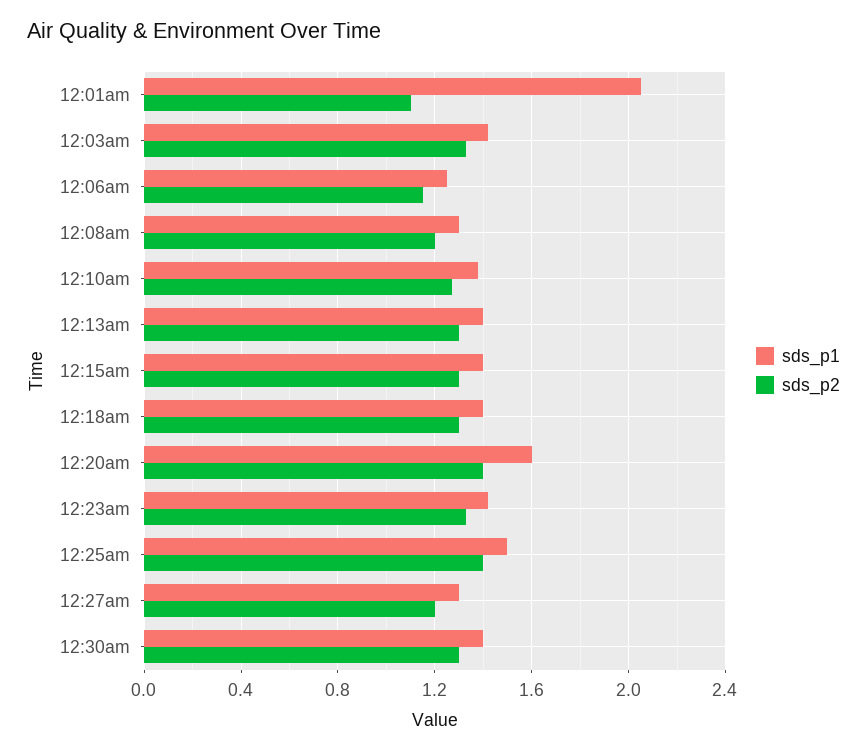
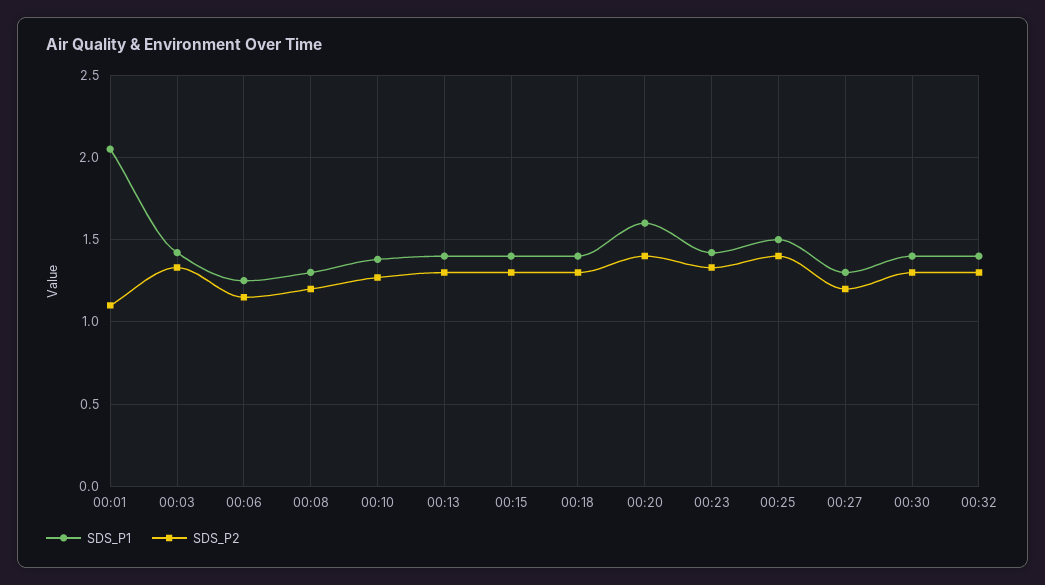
sds_p1, 00:32: none -> 1.4
sds_p2, 00:32: none -> 1.3

